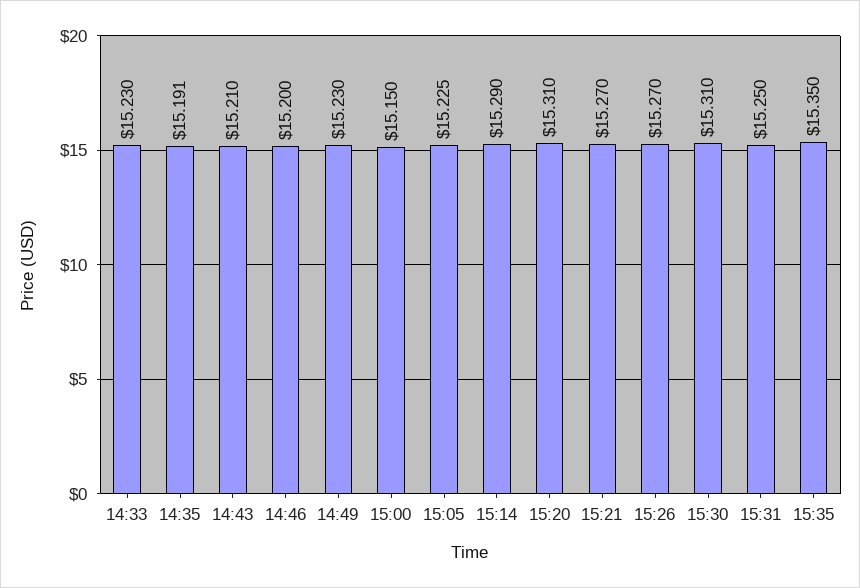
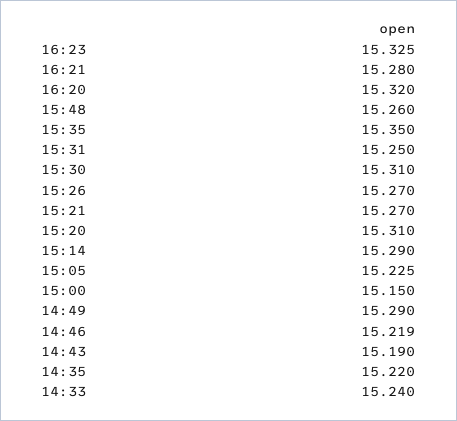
14:33: 15.23 -> 15.24
14:35: 15.191 -> 15.22
14:43: 15.21 -> 15.19
14:46: 15.2 -> 15.219
14:49: 15.23 -> 15.29
16:23: none -> 15.325
16:21: none -> 15.28
16:20: none -> 15.32
15:48: none -> 15.26

